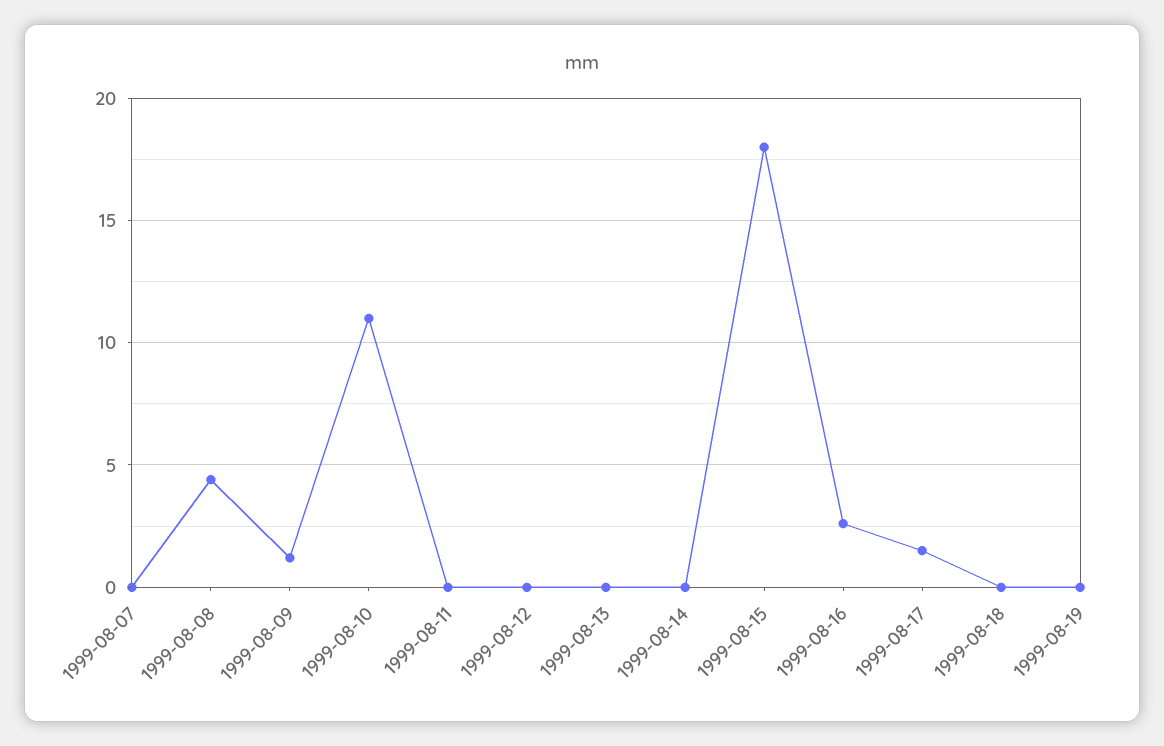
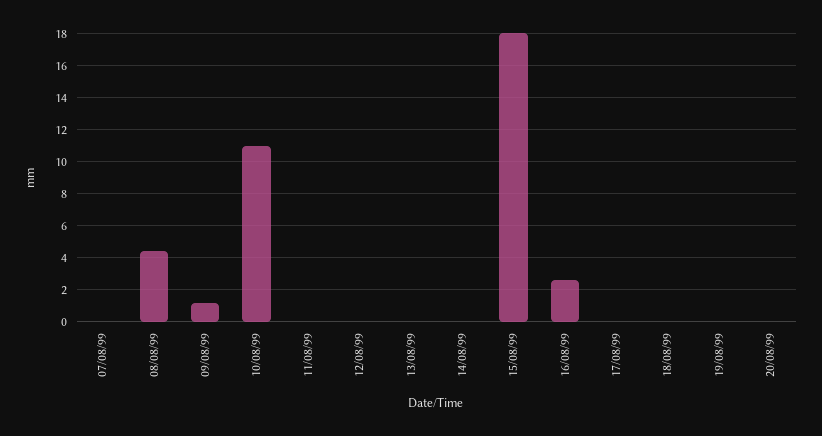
1999-08-17: 1.5 -> 0
20/08/99: none -> 0

